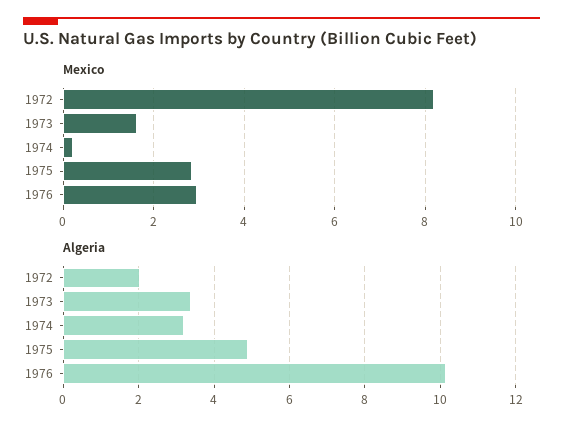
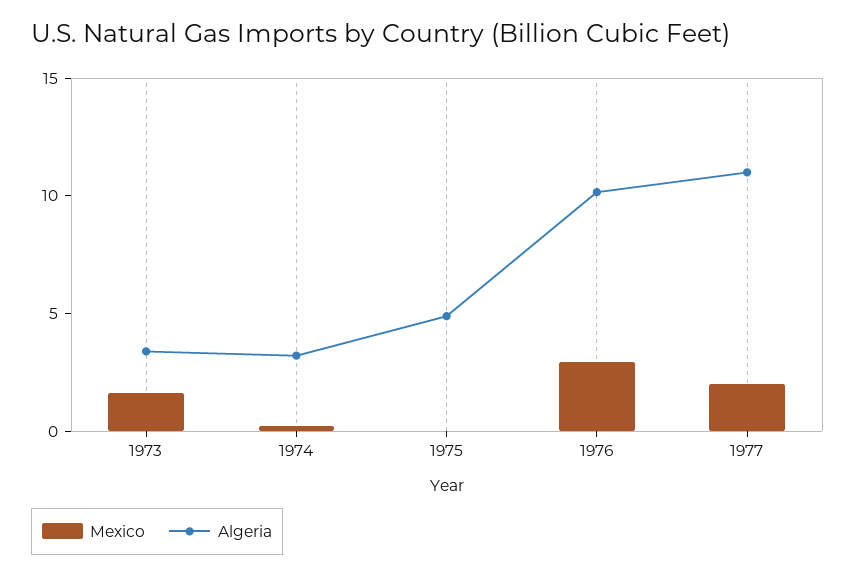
Mexico, 1972: 8.2 -> none
Mexico, 1975: 2.8 -> 0
Algeria, 1972: 2 -> none
Mexico, 1977: none -> 2
Algeria, 1977: none -> 11

